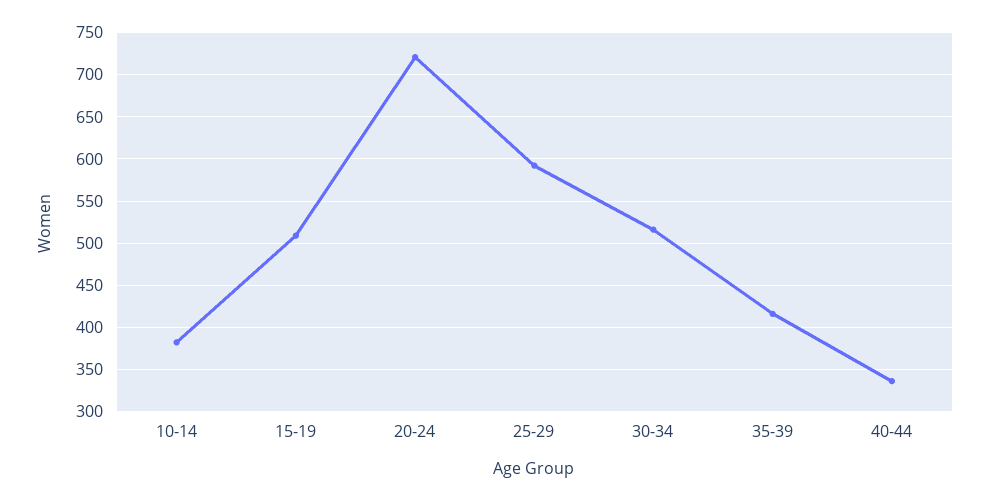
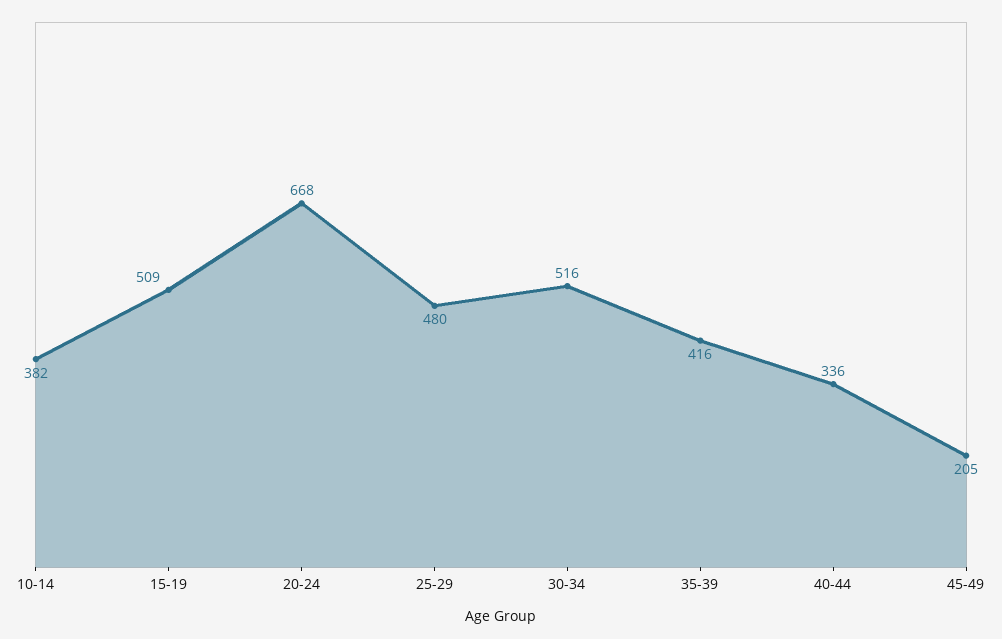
20-24: 720 -> 668
25-29: 590 -> 480
45-49: none -> 205

